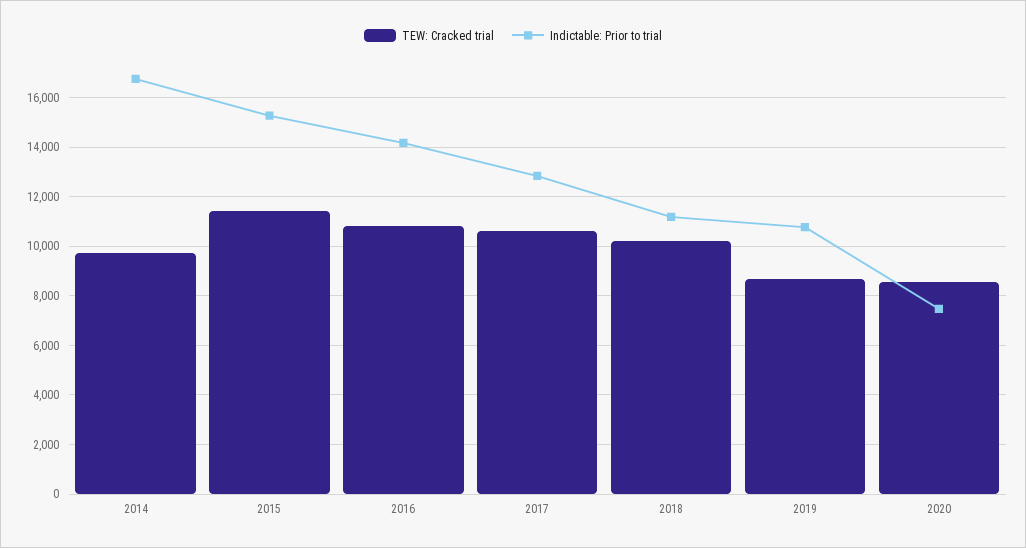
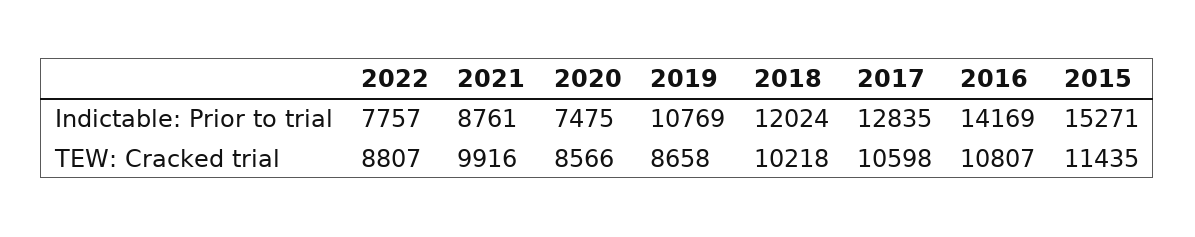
TEW: Cracked trial, 2014: 9750 -> none
Indictable: Prior to trial, 2014: 16750 -> none
Indictable: Prior to trial, 2018: 11250 -> 12024
Indictable: Prior to trial, 2022: none -> 7757
Indictable: Prior to trial, 2021: none -> 8761
TEW: Cracked trial, 2022: none -> 8807
TEW: Cracked trial, 2021: none -> 9916

